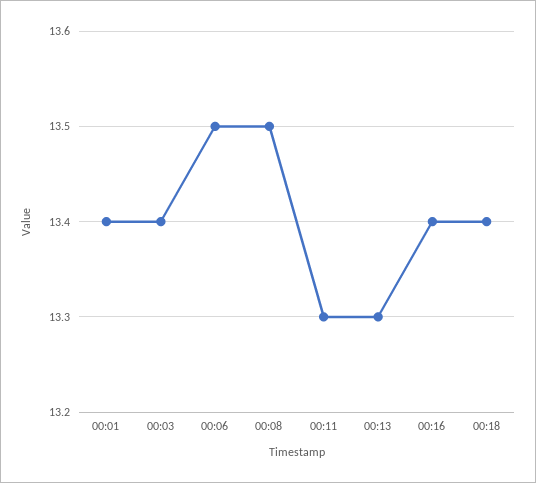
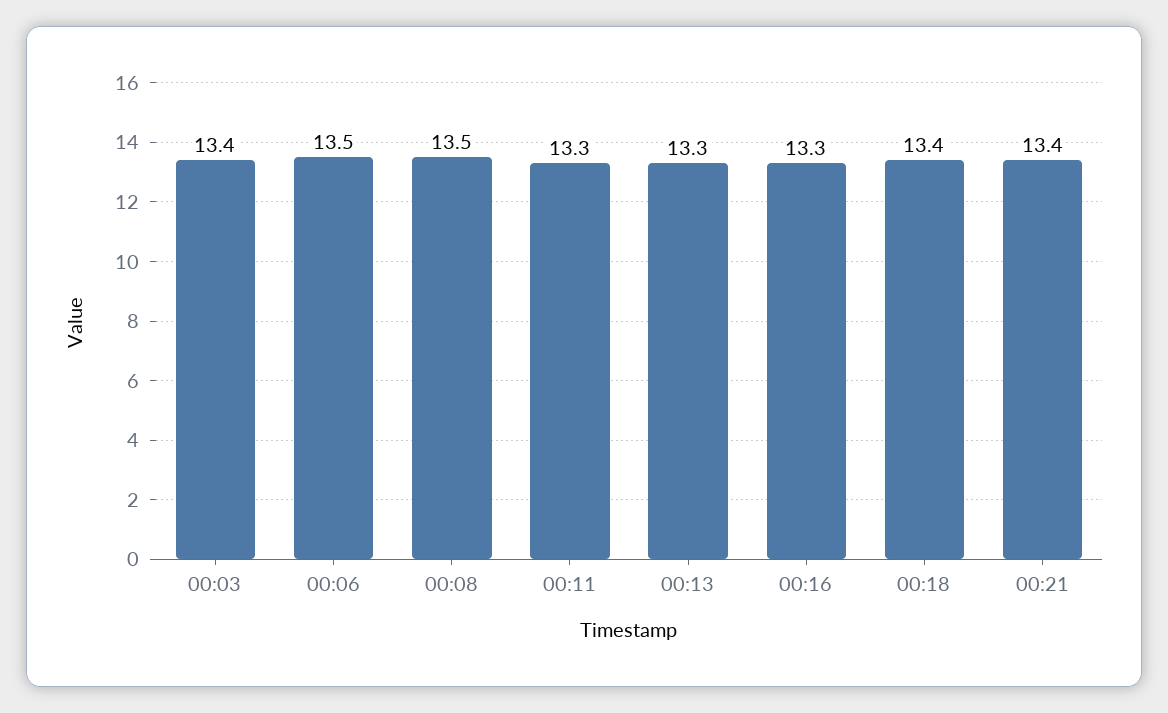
00:01: 13.4 -> none
00:16: 13.4 -> 13.3
00:21: none -> 13.4

